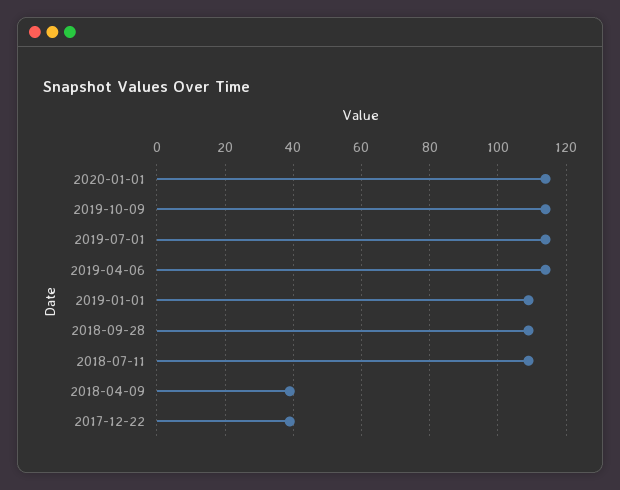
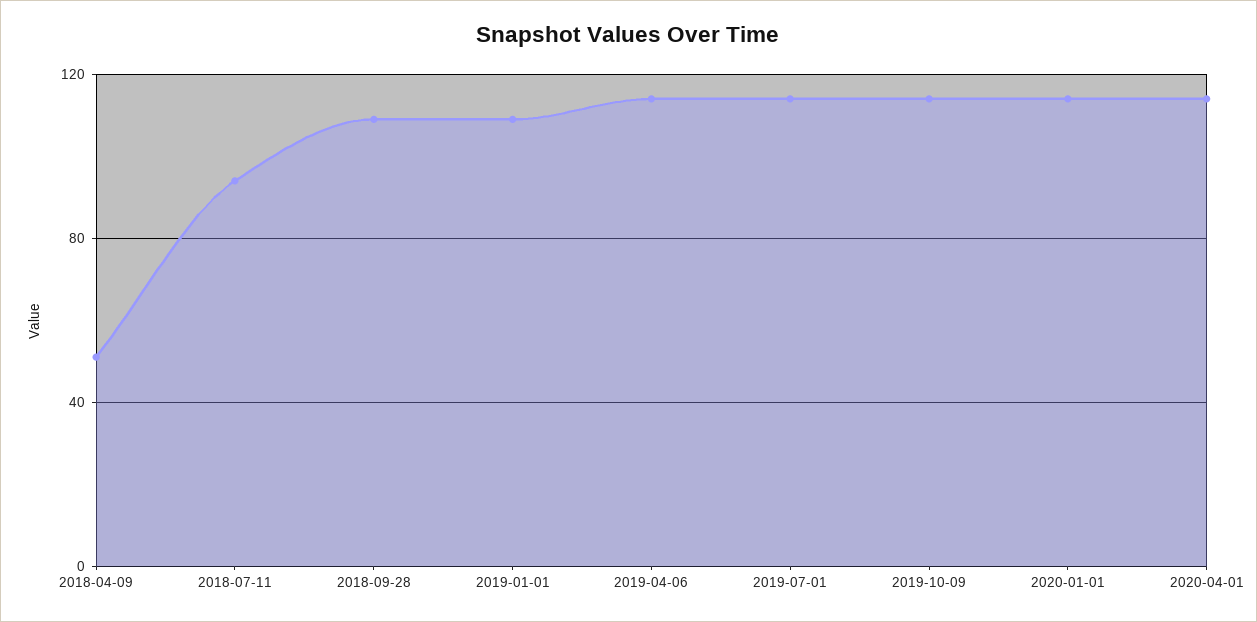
2018-07-11: 110 -> 95
2018-04-09: 40 -> 50
2017-12-22: 40 -> none
2020-04-01: none -> 115

